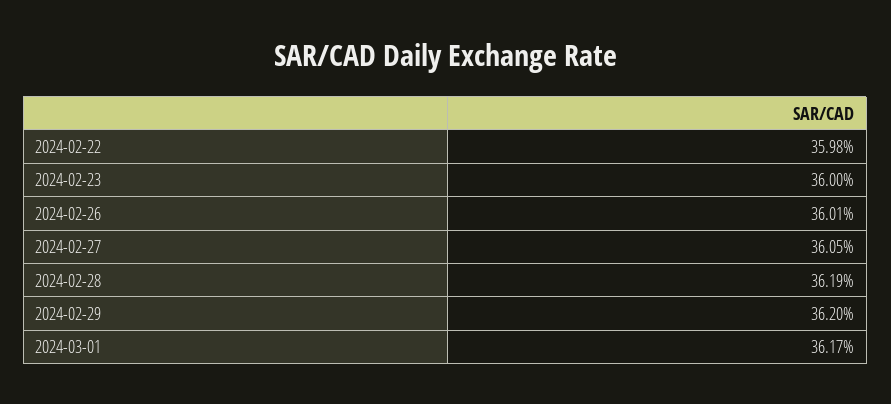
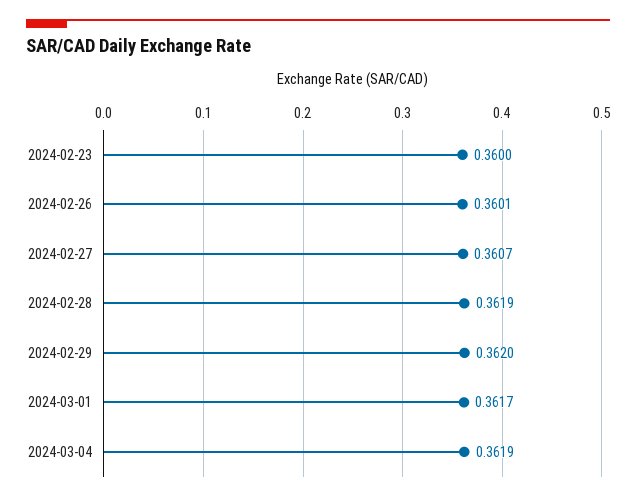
2024-02-22: 0.3598 -> none
2024-02-27: 0.3605 -> 0.3607
2024-03-04: none -> 0.3619

